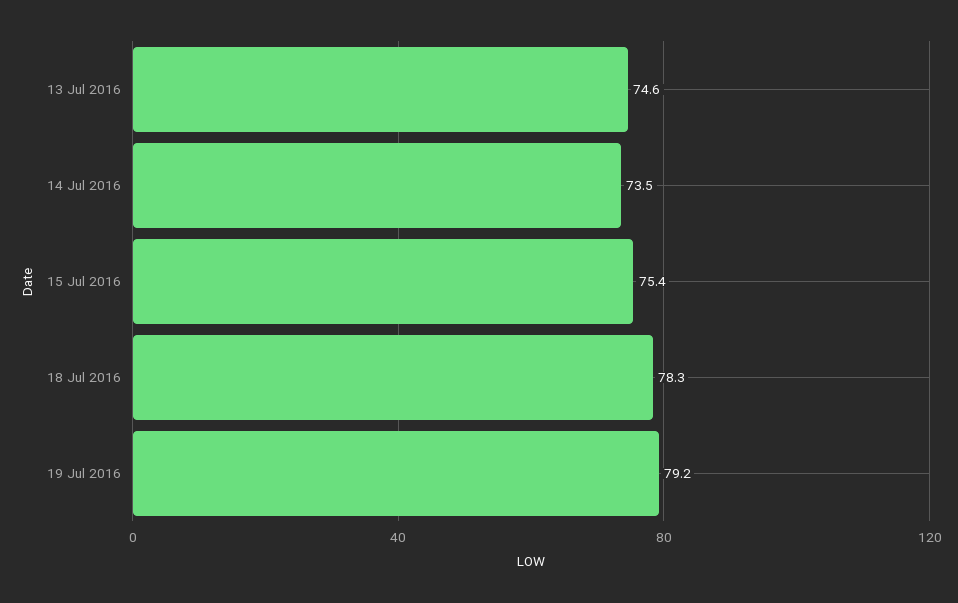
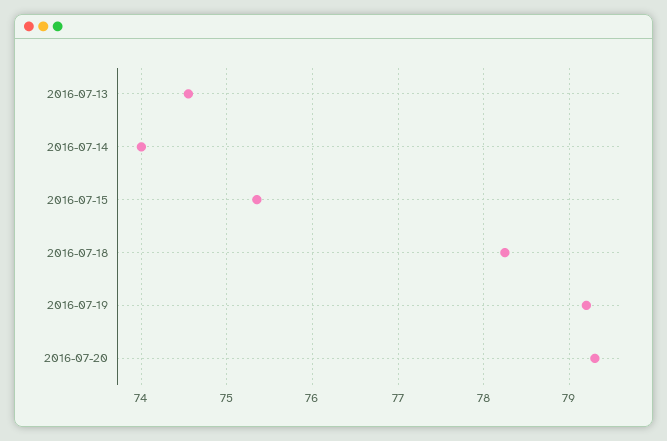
14 Jul 2016: 73.5 -> 74
2016-07-20: none -> 79.3

